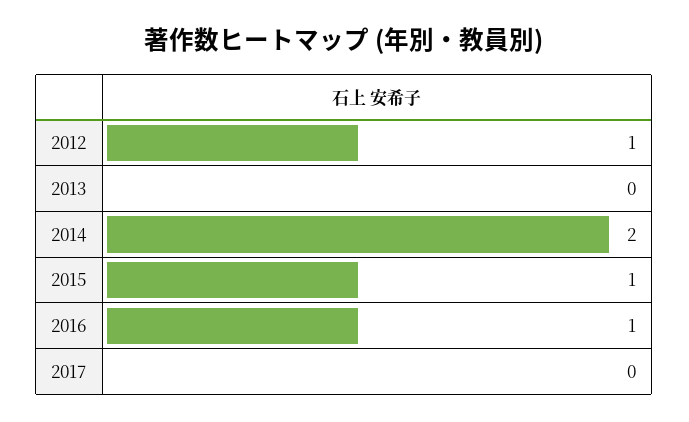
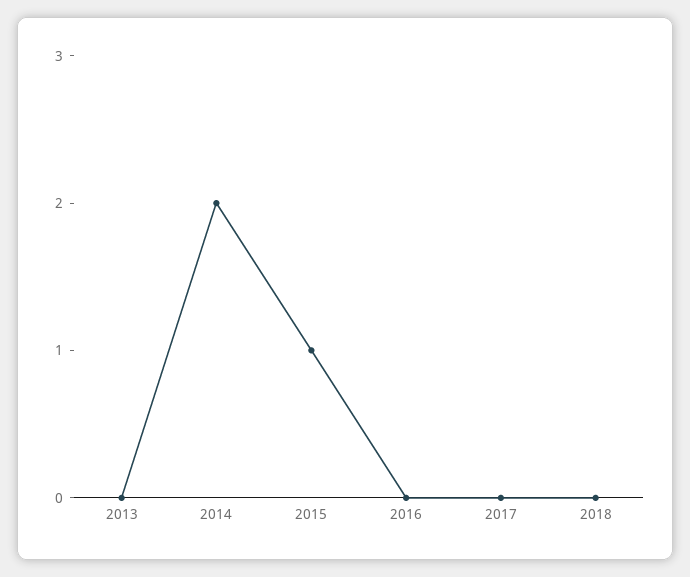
2012: 1 -> none
2016: 1 -> 0
2018: none -> 0

